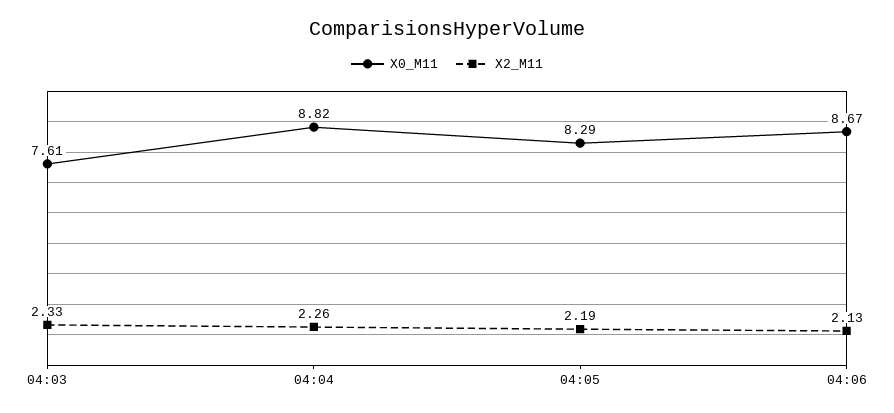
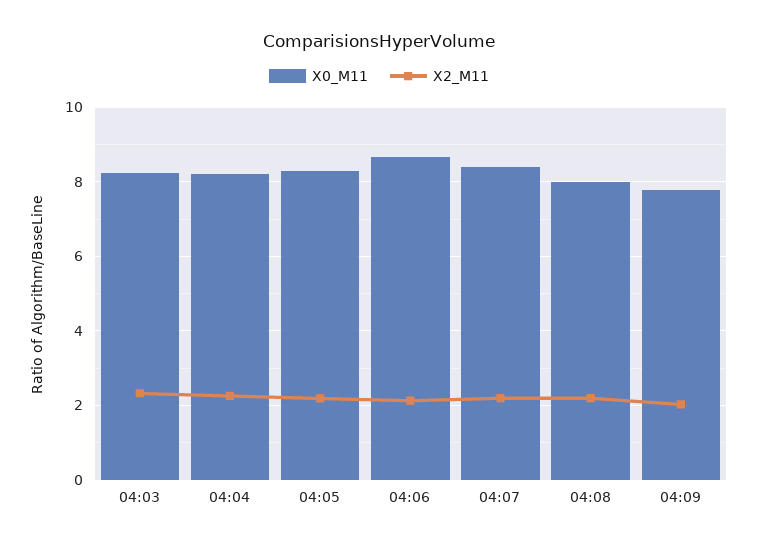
X0_M11, 04:03: 7.61 -> 8.2
X0_M11, 04:04: 8.82 -> 8.2
X0_M11, 04:07: none -> 8.4
X2_M11, 04:07: none -> 2.2
X0_M11, 04:08: none -> 8
X2_M11, 04:08: none -> 2.2
X0_M11, 04:09: none -> 7.8
X2_M11, 04:09: none -> 2

